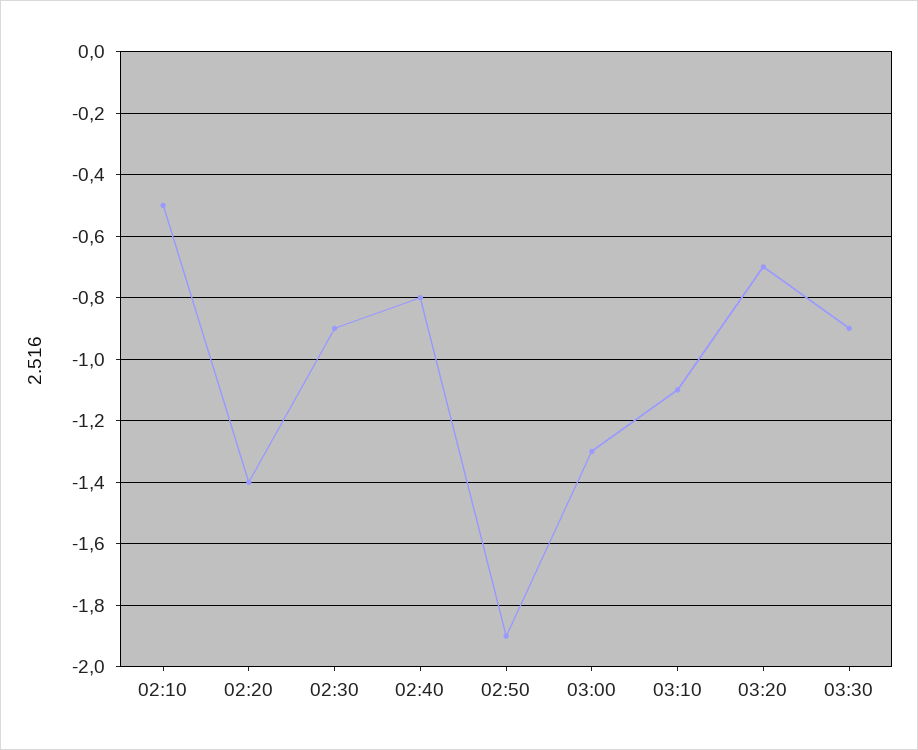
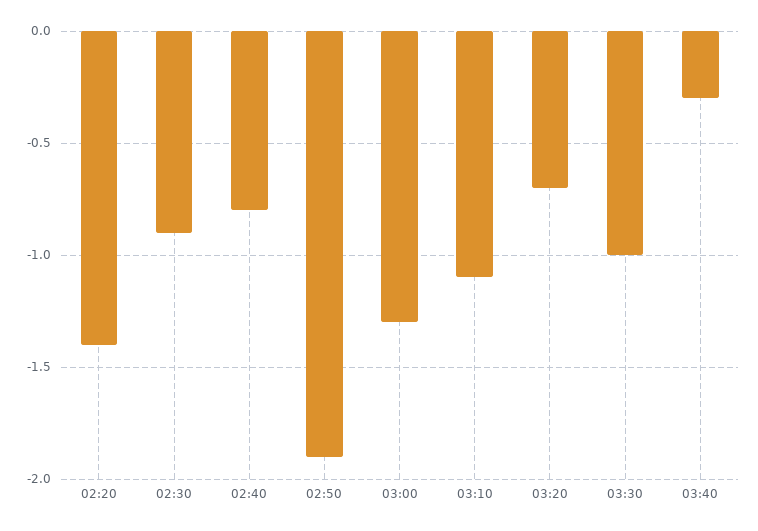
02:10: -0.5 -> none
03:30: -0.9 -> -1
03:40: none -> -0.3

